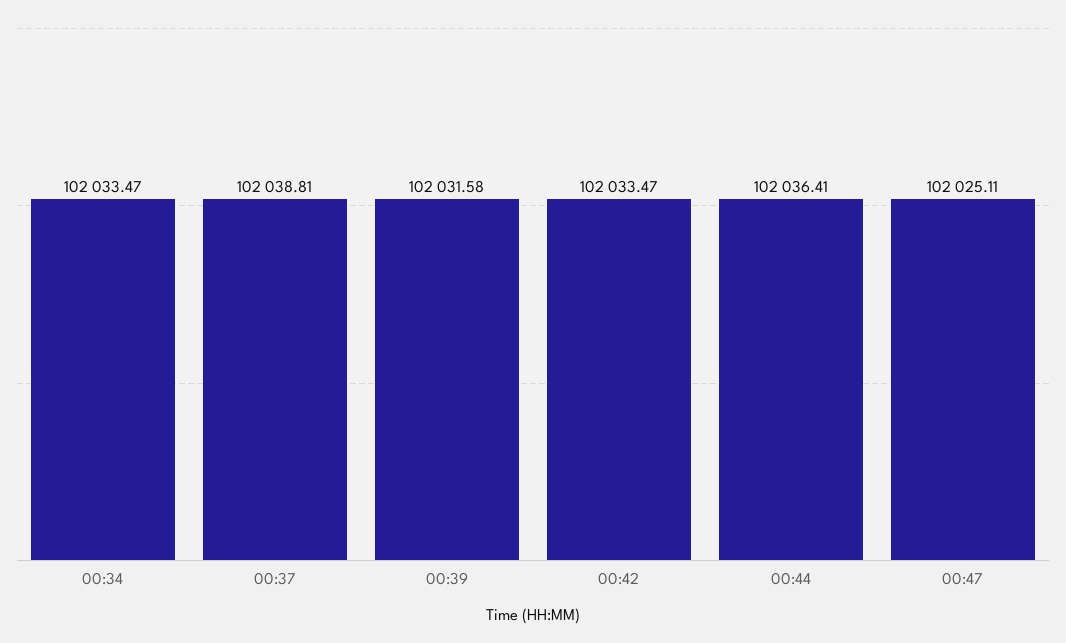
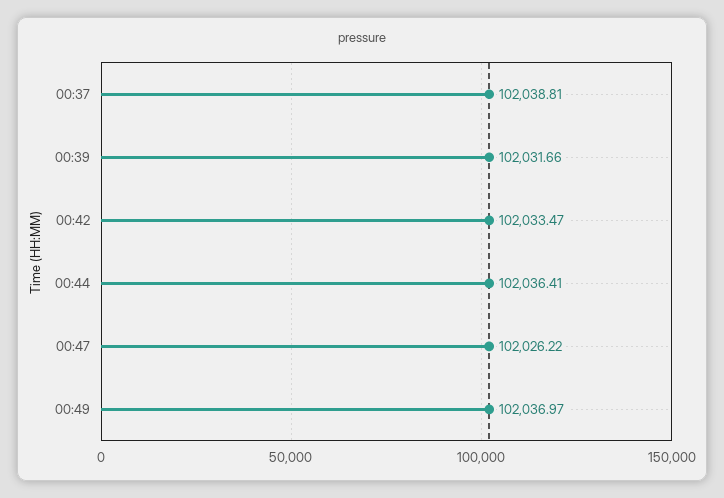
00:34: 102033.47 -> none
00:39: 102031.58 -> 102031.66
00:47: 102025.11 -> 102026.22
00:49: none -> 102036.97

